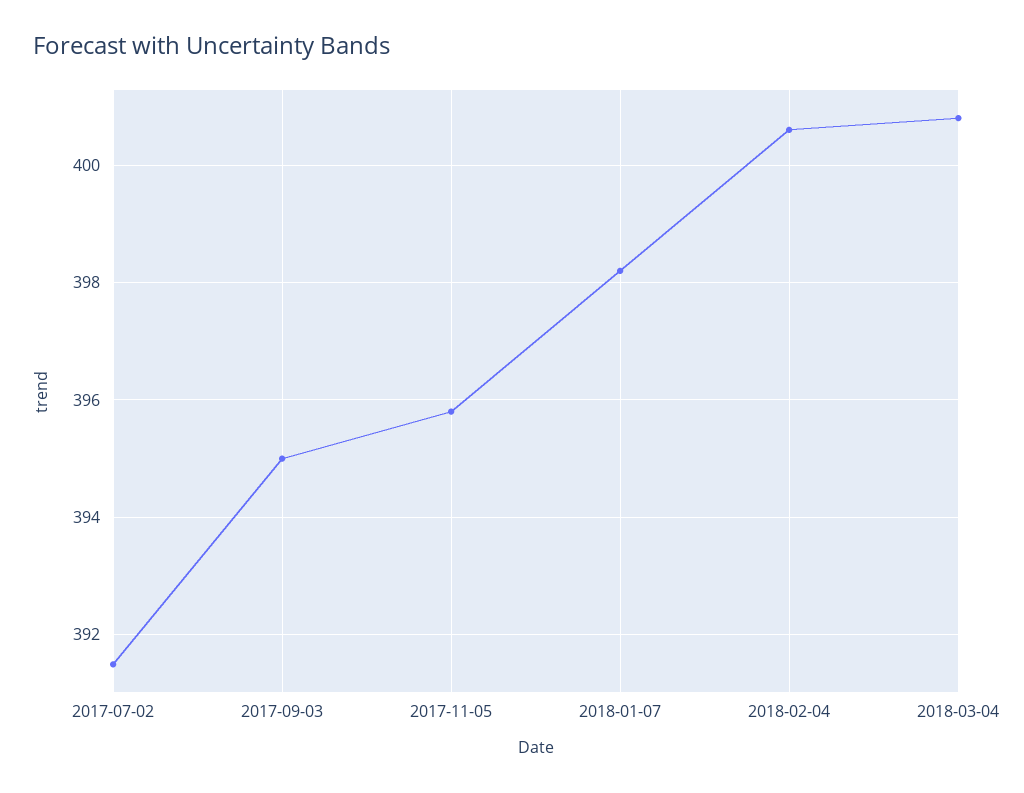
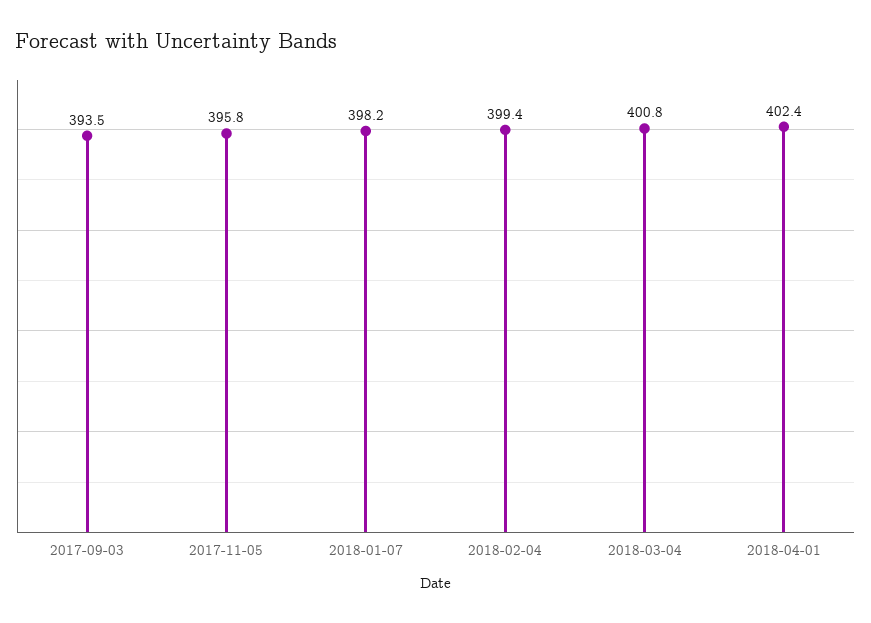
2017-07-02: 391.5 -> none
2017-09-03: 395 -> 393.5
2018-02-04: 400.5 -> 399.4
2018-04-01: none -> 402.4

